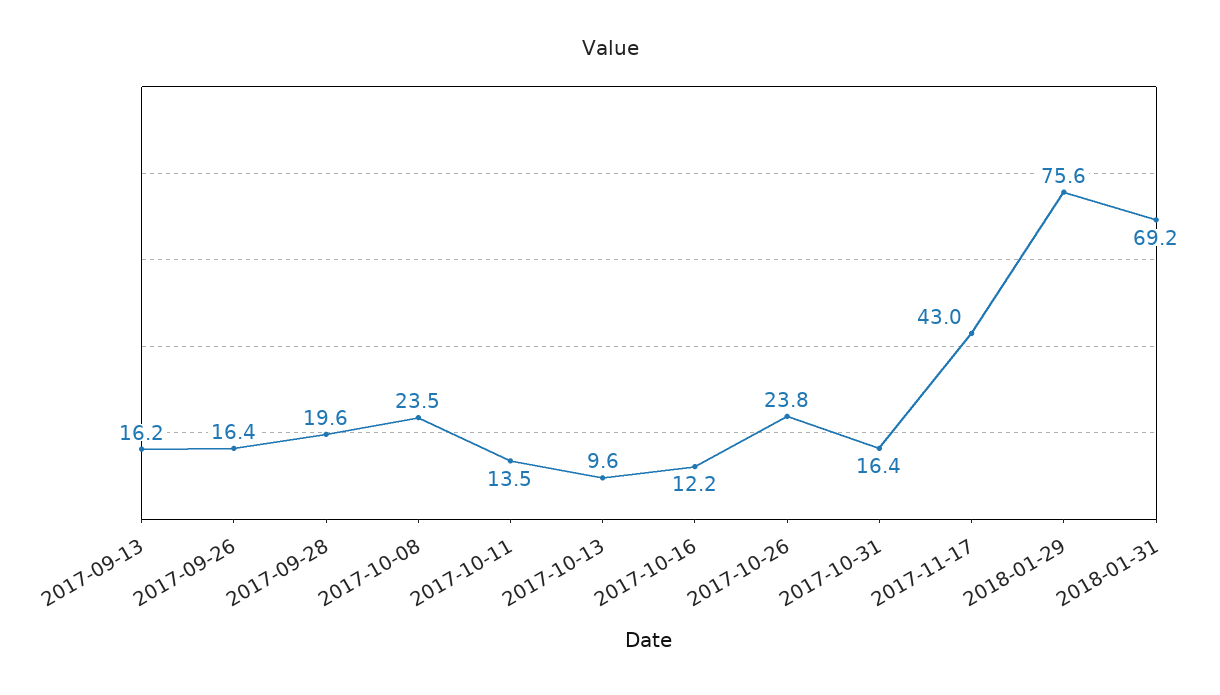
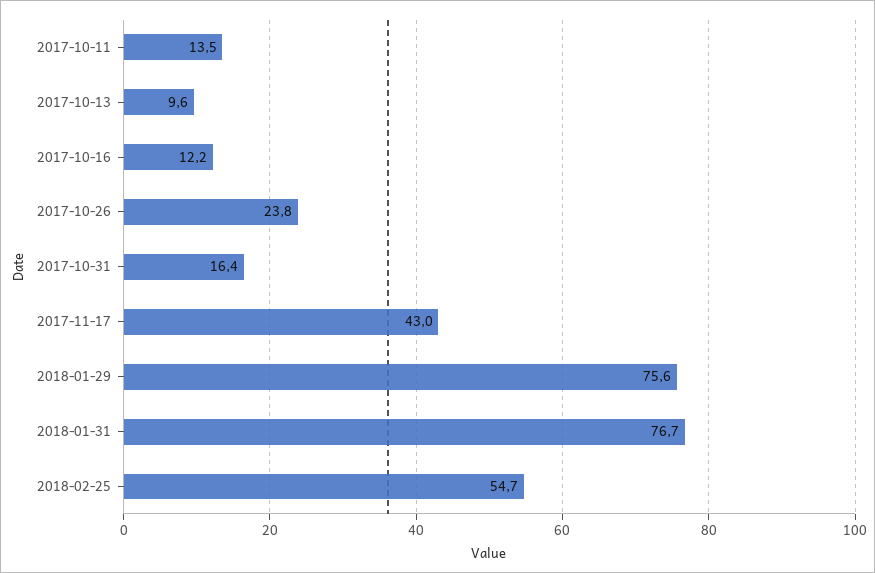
2017-09-13: 16.2 -> none
2017-09-26: 16.4 -> none
2017-09-28: 19.6 -> none
2017-10-08: 23.5 -> none
2018-01-31: 69.2 -> 76.7
2018-02-25: none -> 54.7

